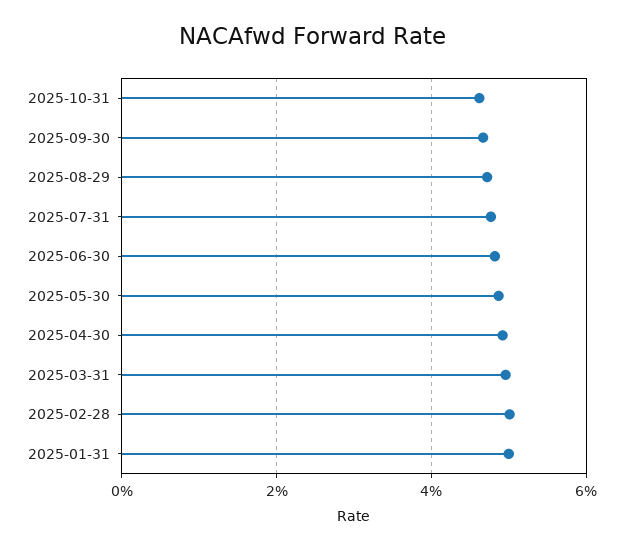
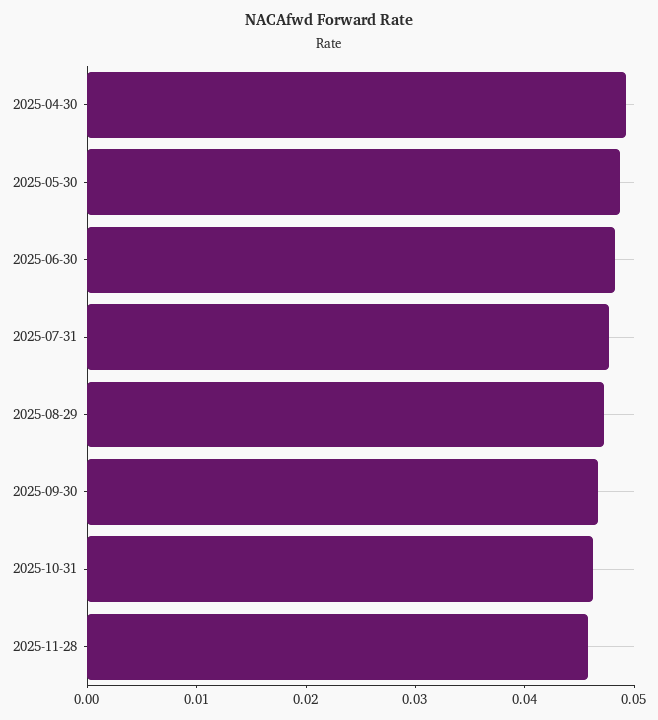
2025-03-31: 0.05 -> none
2025-02-28: 0.05 -> none
2025-01-31: 0.05 -> none
2025-11-28: none -> 0.046

